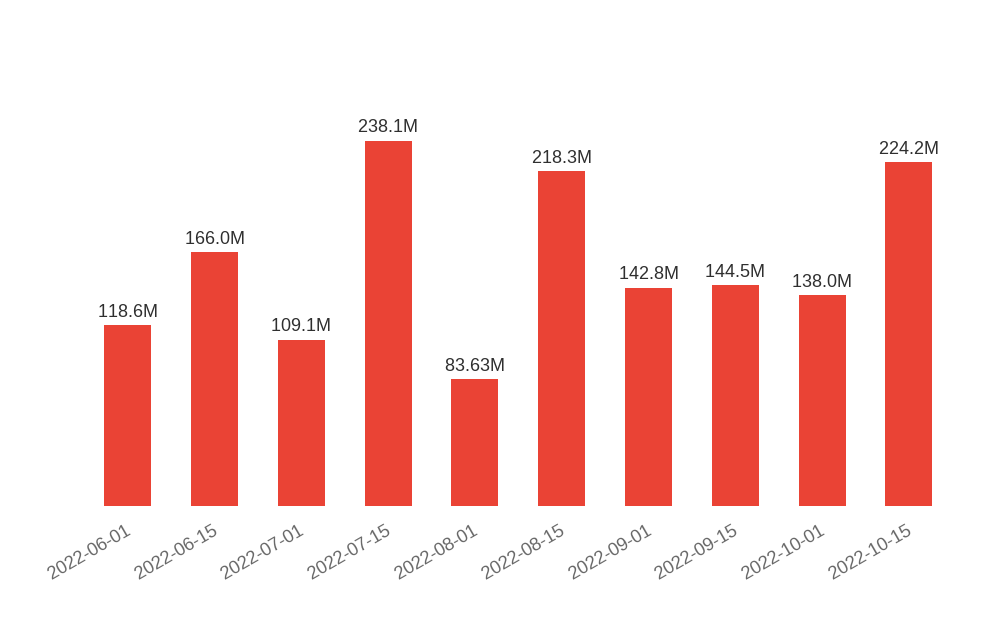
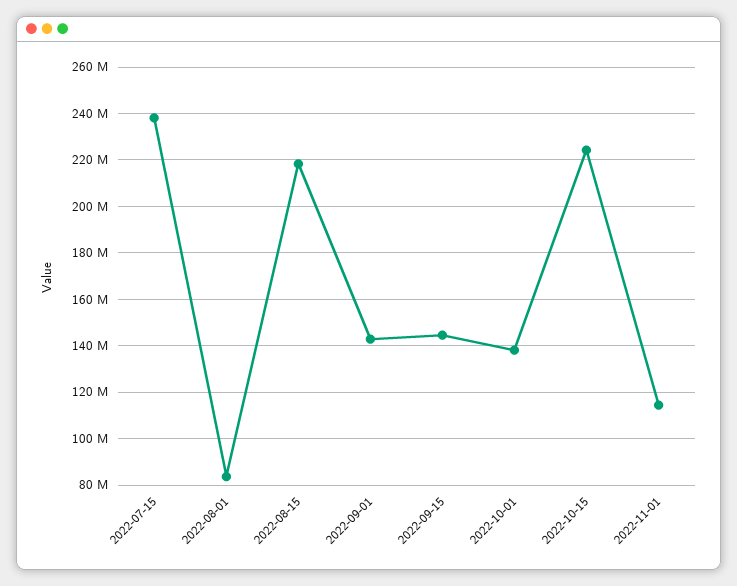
2022-06-01: 118600000 -> none
2022-06-15: 166000000 -> none
2022-07-01: 109100000 -> none
2022-11-01: none -> 115000000

